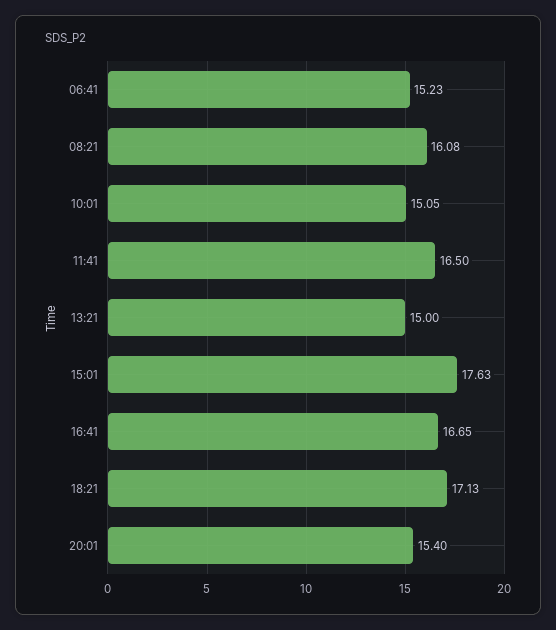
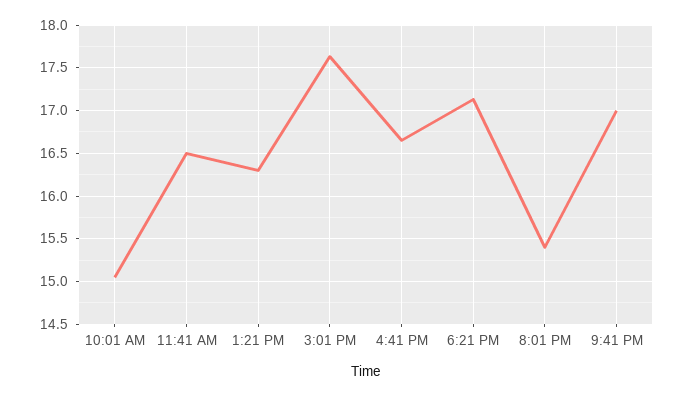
06:41: 15.23 -> none
08:21: 16.08 -> none
13:21: 15 -> 16.3
9:41 PM: none -> 17

